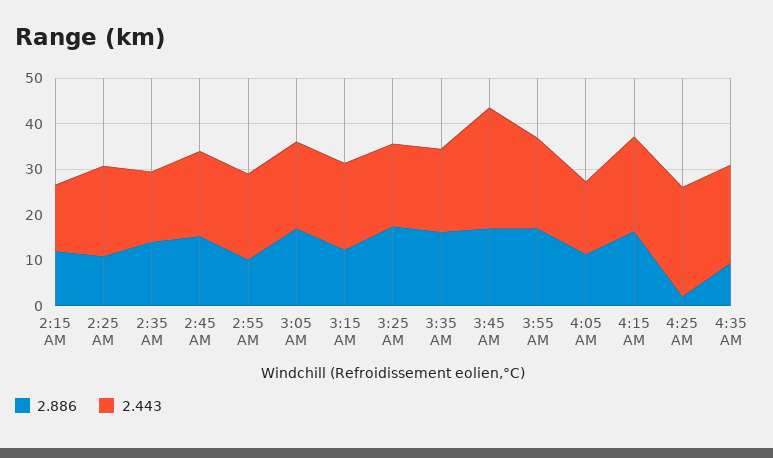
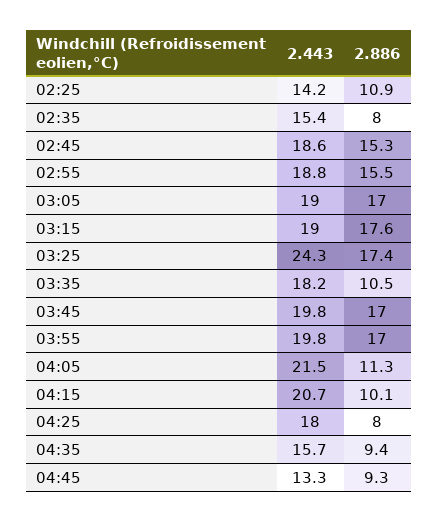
2.886, 2:15 AM: 12 -> none
2.443, 2:15 AM: 14 -> none
2.443, 2:25 AM: 20 -> 14.2
2.886, 2:35 AM: 14 -> 8
2.886, 2:55 AM: 10 -> 15.5
2.886, 3:15 AM: 12 -> 17.6
2.443, 3:25 AM: 18 -> 24.3
2.886, 3:35 AM: 16 -> 10.5
2.443, 3:45 AM: 26 -> 19.8
2.443, 4:05 AM: 16 -> 21.5
2.886, 4:15 AM: 16 -> 10.1
2.886, 4:25 AM: 2 -> 8
2.443, 4:25 AM: 24 -> 18
2.443, 4:35 AM: 22 -> 15.7
2.443, 04:45: none -> 13.3
2.886, 04:45: none -> 9.3

